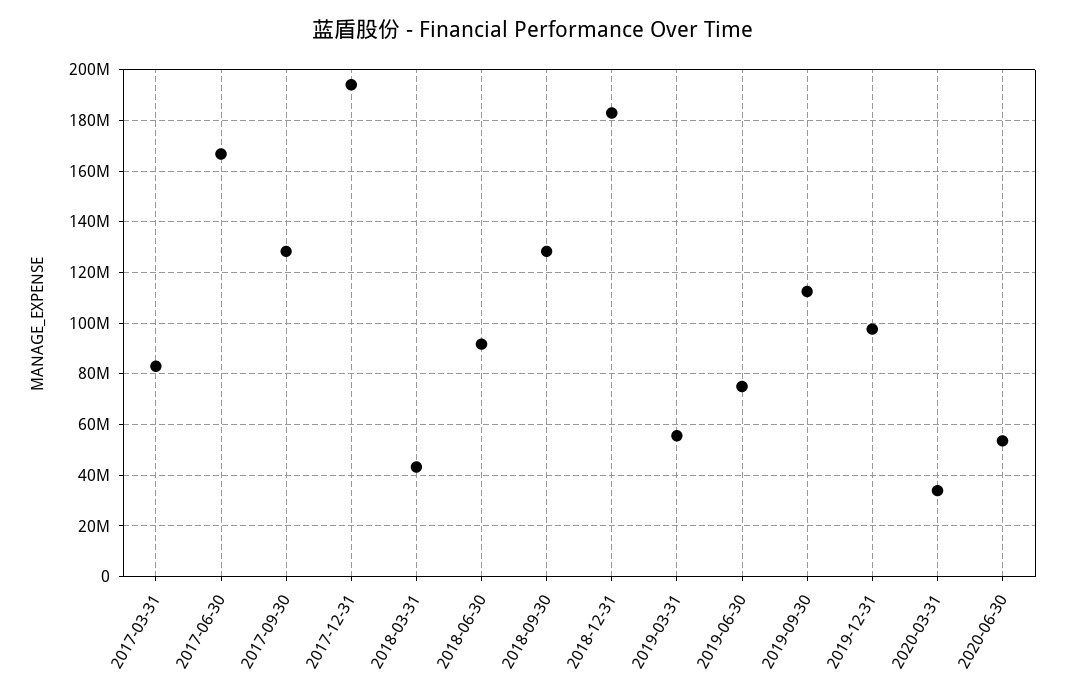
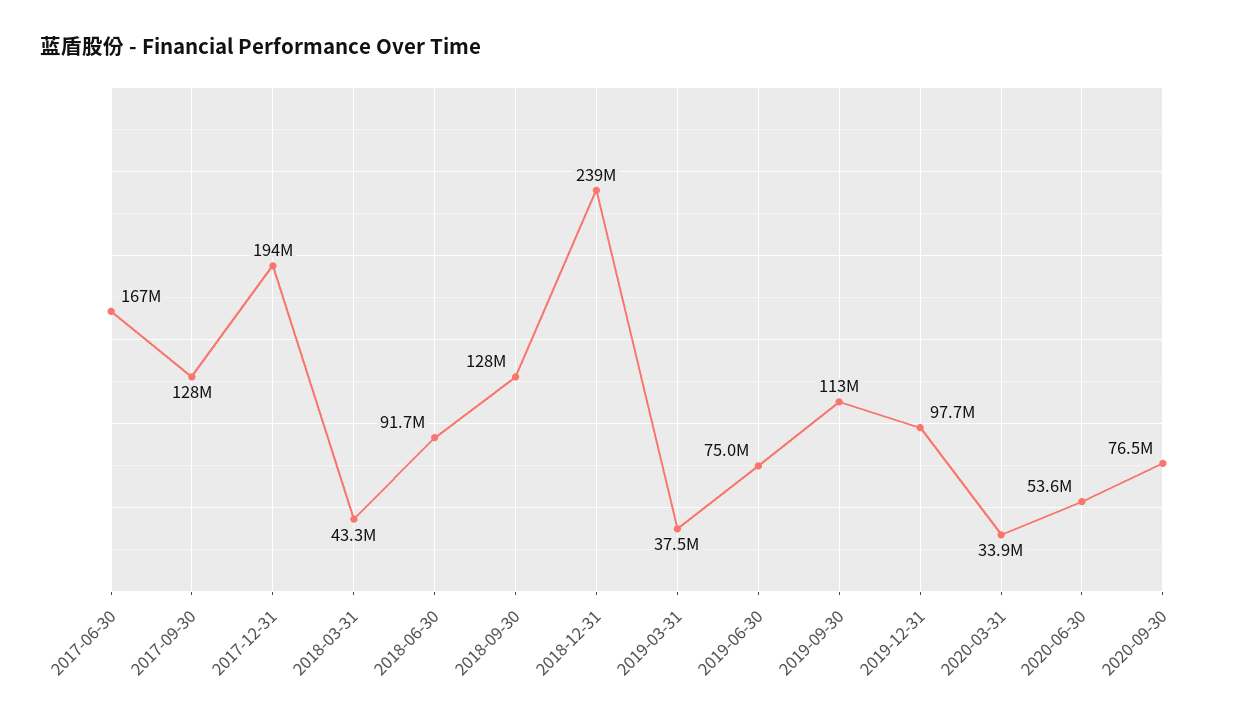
2017-03-31: 82500000 -> none
2018-12-31: 182500000 -> 239000000
2019-03-31: 55000000 -> 37500000
2020-09-30: none -> 76500000

